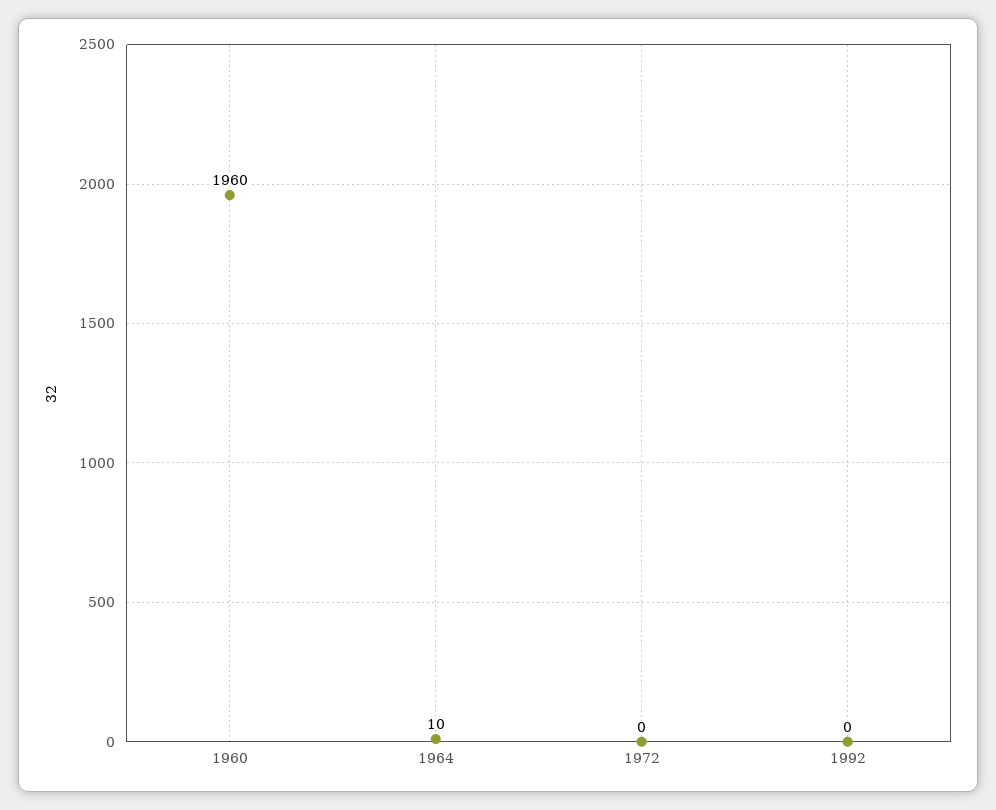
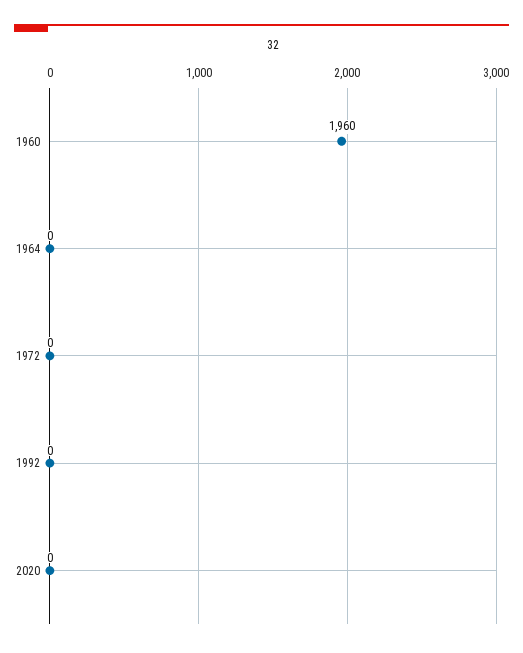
1964: 10 -> 0
2020: none -> 0

